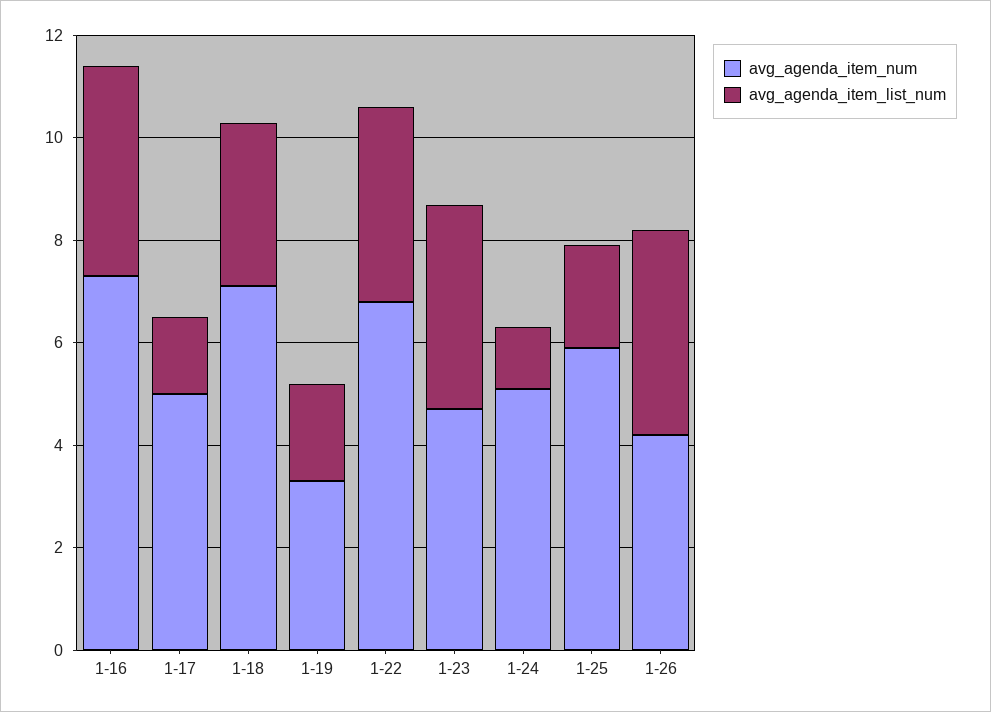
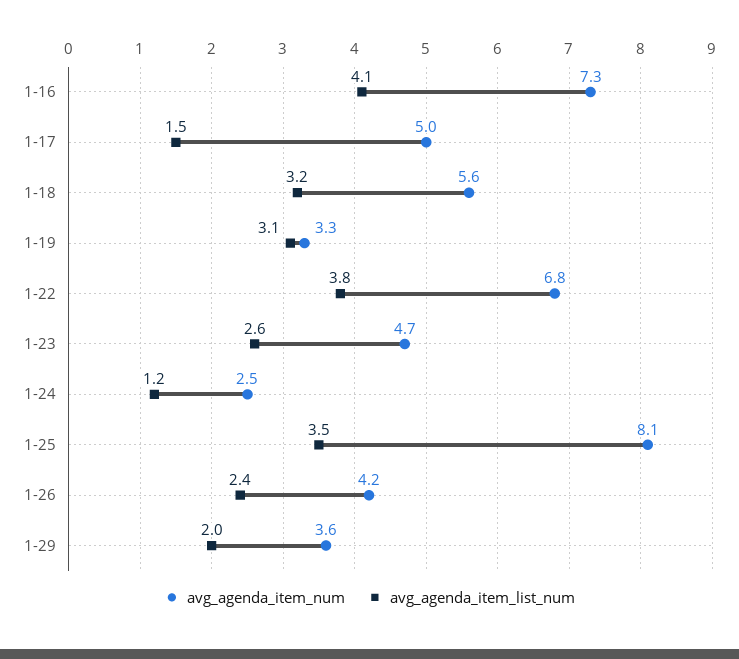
avg_agenda_item_num, 1-18: 7 -> 5.6
avg_agenda_item_list_num, 1-19: 2 -> 3.1
avg_agenda_item_list_num, 1-23: 4 -> 2.6
avg_agenda_item_num, 1-24: 5 -> 2.5
avg_agenda_item_num, 1-25: 6 -> 8.1
avg_agenda_item_list_num, 1-25: 2 -> 3.5
avg_agenda_item_list_num, 1-26: 4 -> 2.4
avg_agenda_item_num, 1-29: none -> 3.6
avg_agenda_item_list_num, 1-29: none -> 2

